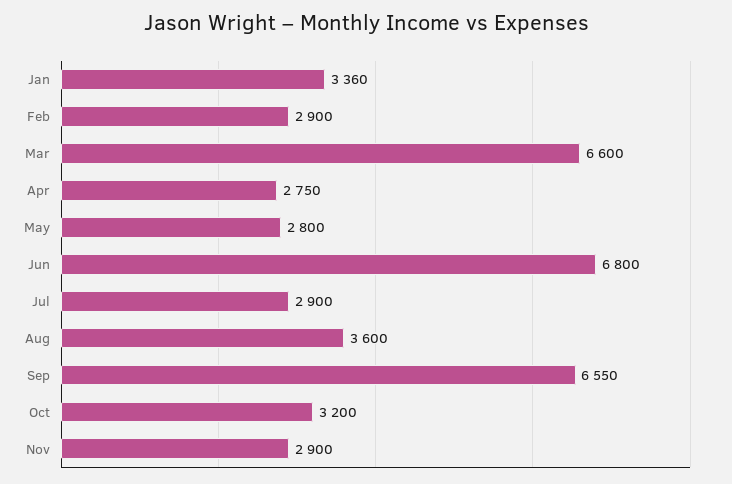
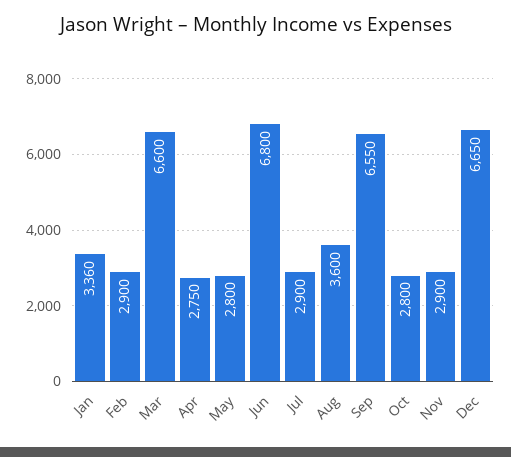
Oct: 3200 -> 2800
Dec: none -> 6650

